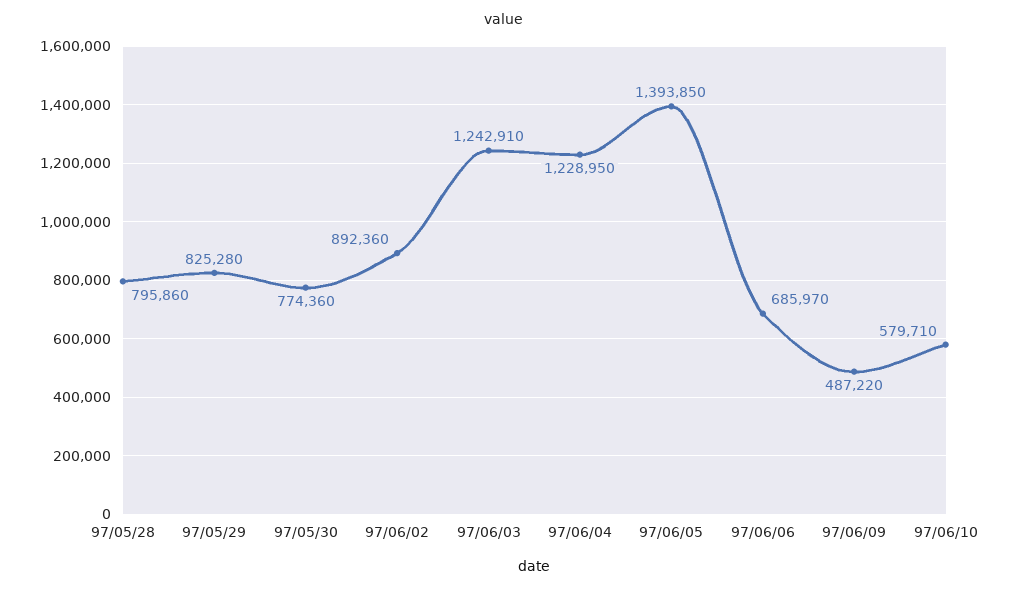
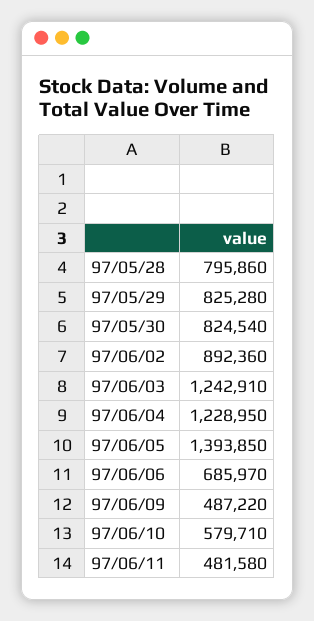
97/05/30: 774360 -> 824540
97/06/11: none -> 481580

